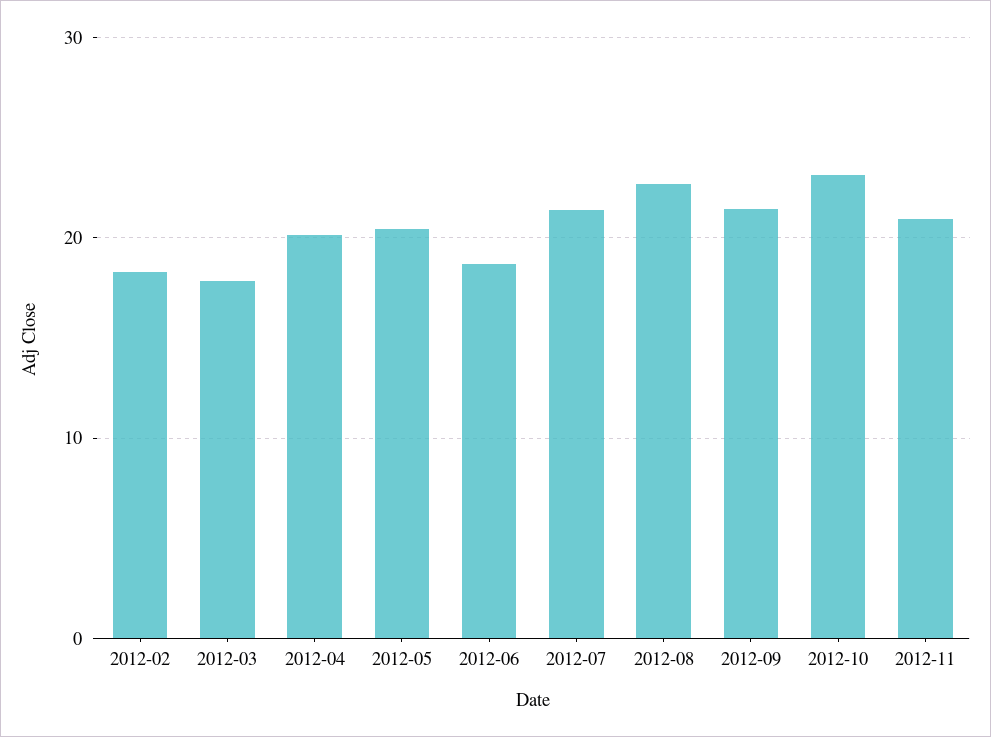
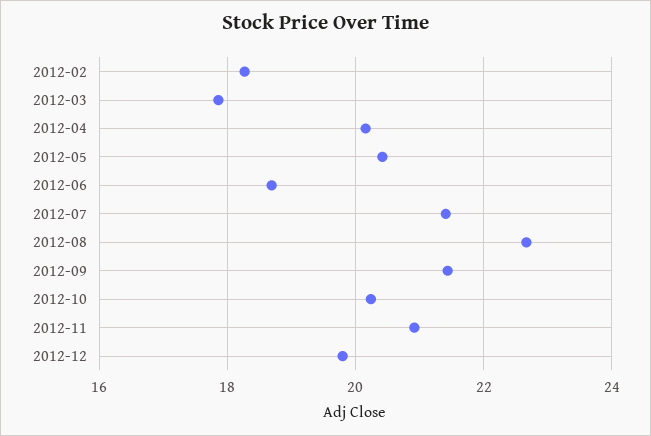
2012-10: 23 -> 20.2
2012-12: none -> 19.8

